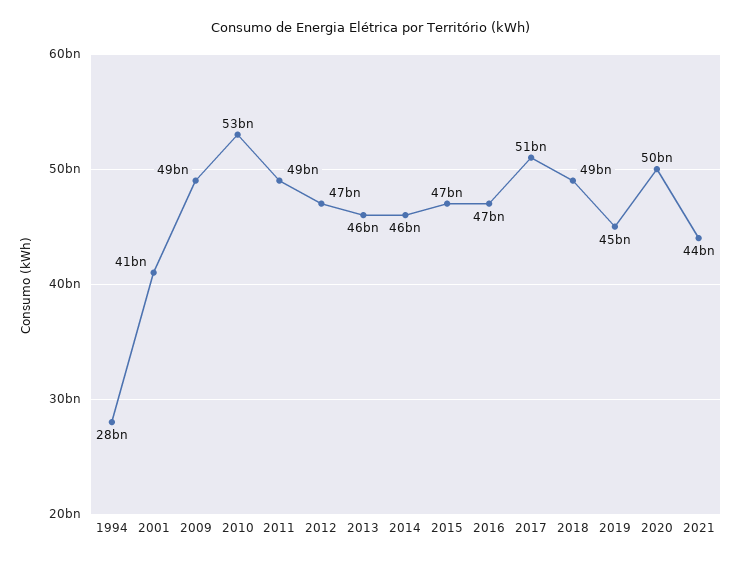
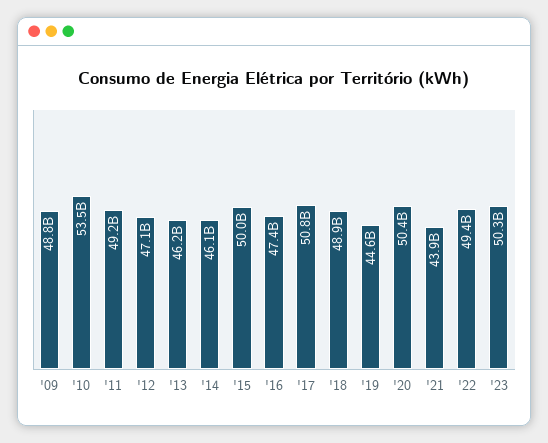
1994: 28000000000 -> none
2001: 41000000000 -> none
2015: 47000000000 -> 50000000000
'22: none -> 49400000000
'23: none -> 50300000000

